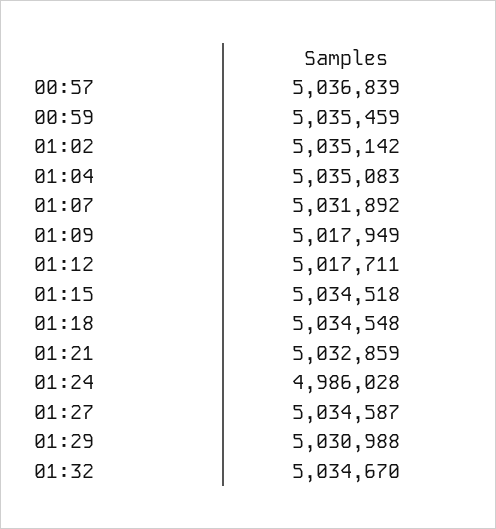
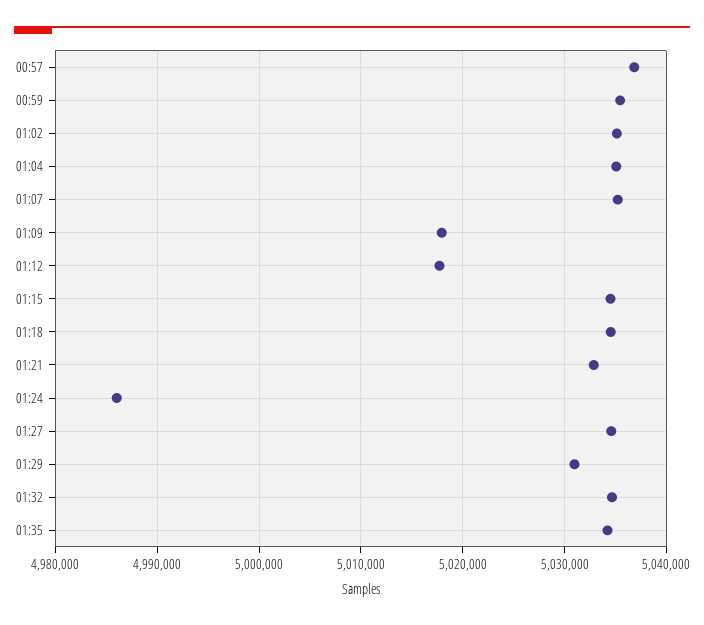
01:07: 5031892 -> 5035000
01:35: none -> 5034000

